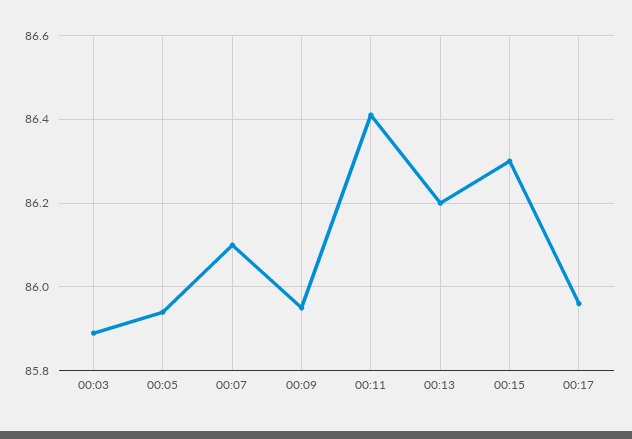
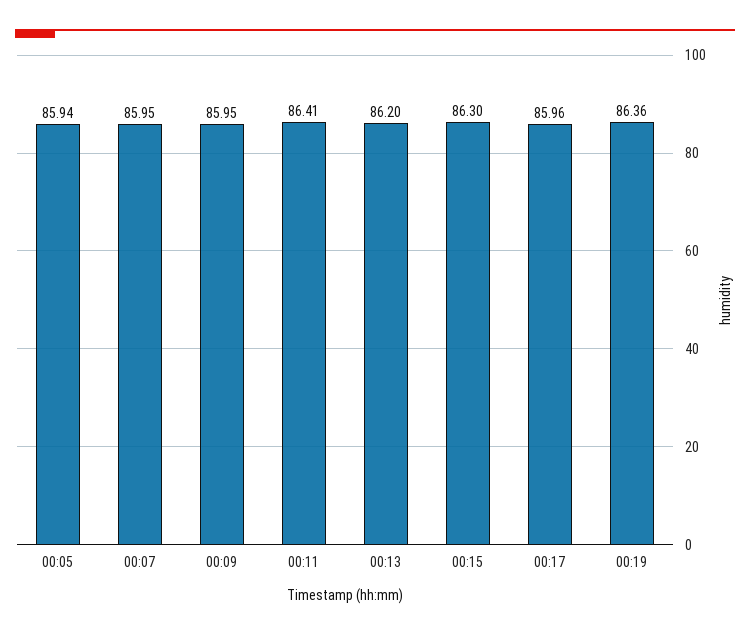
00:03: 85.9 -> none
00:07: 86.1 -> 85.95
00:19: none -> 86.36

